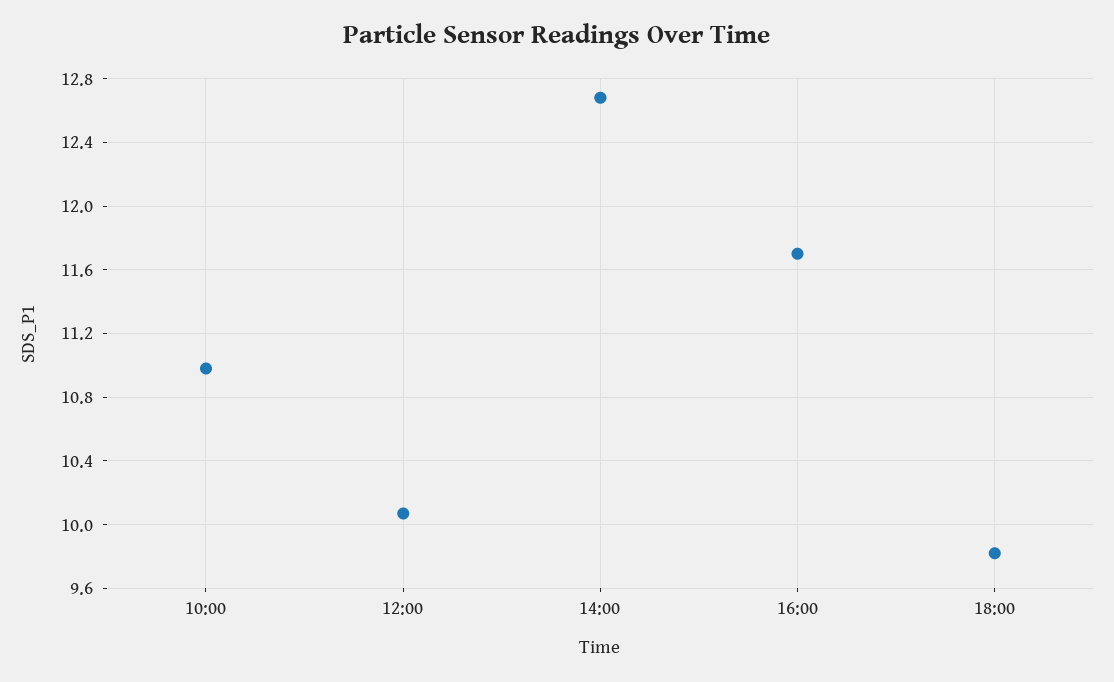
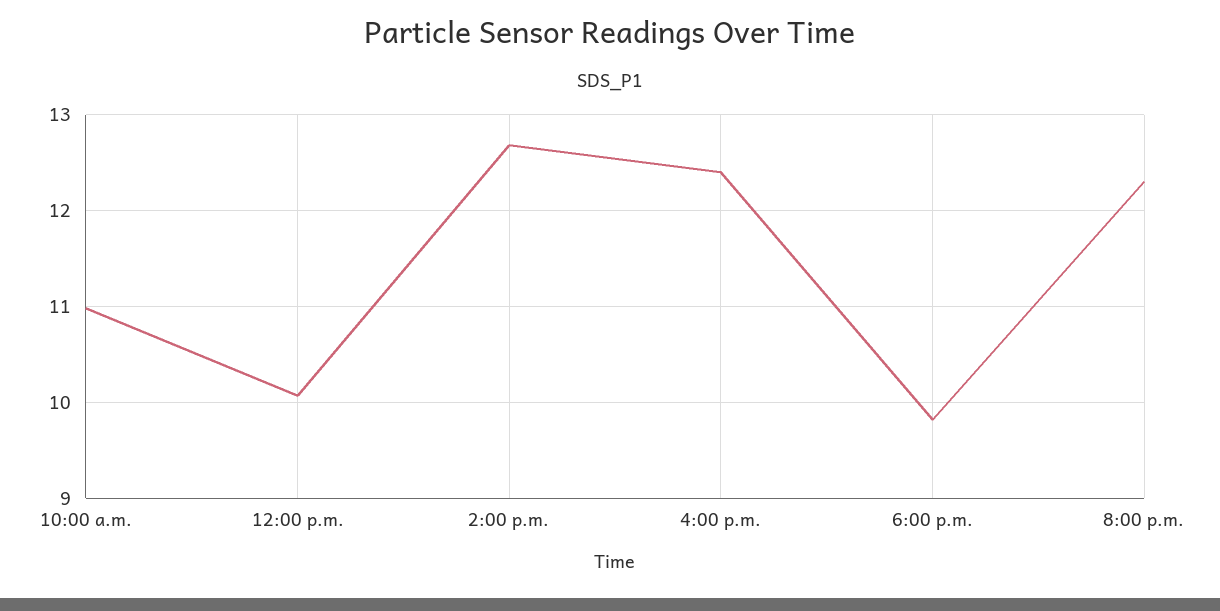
16:00: 11.7 -> 12.4
8:00 p.m.: none -> 12.3

